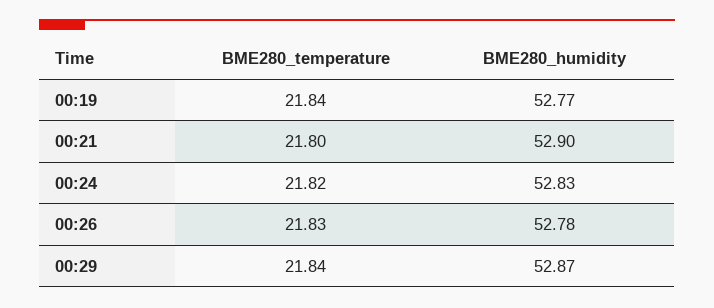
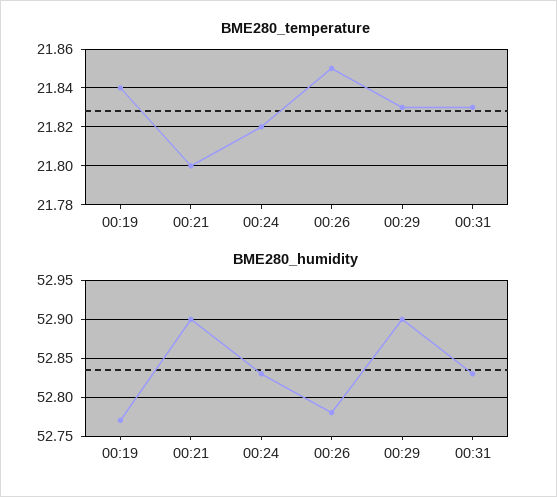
BME280_temperature, 00:26: 21.83 -> 21.85
BME280_temperature, 00:29: 21.84 -> 21.83
BME280_humidity, 00:29: 52.87 -> 52.9
BME280_temperature, 00:31: none -> 21.83
BME280_humidity, 00:31: none -> 52.83

